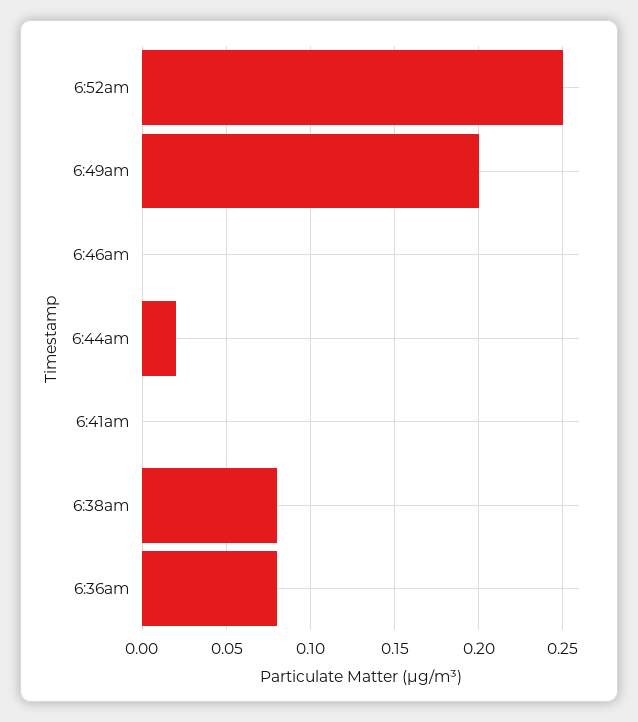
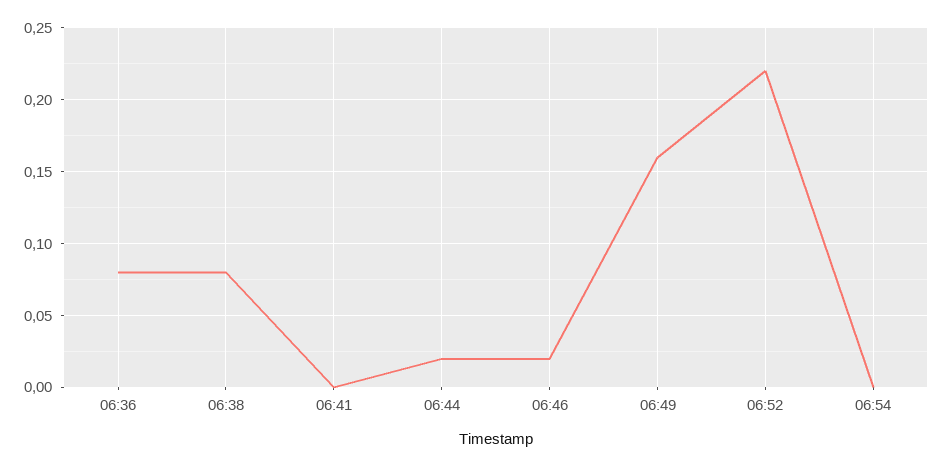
6:52am: 0.25 -> 0.22
6:49am: 0.2 -> 0.16
6:46am: 0 -> 0.02
06:54: none -> 0

